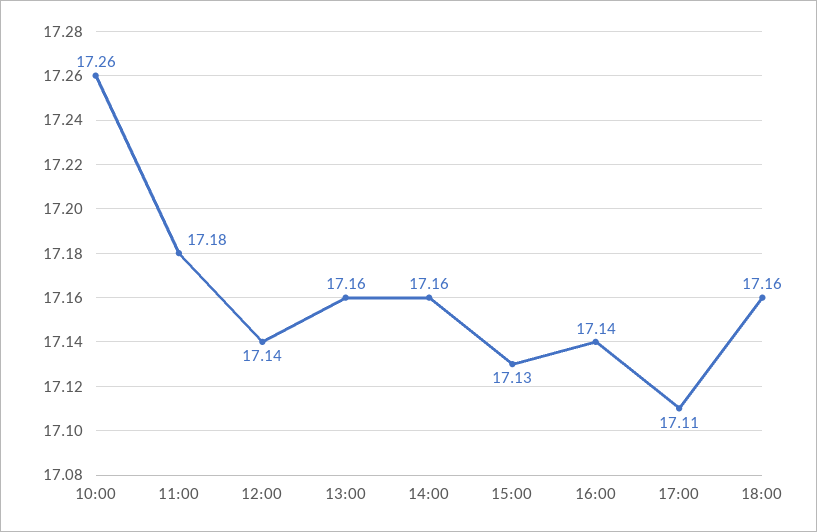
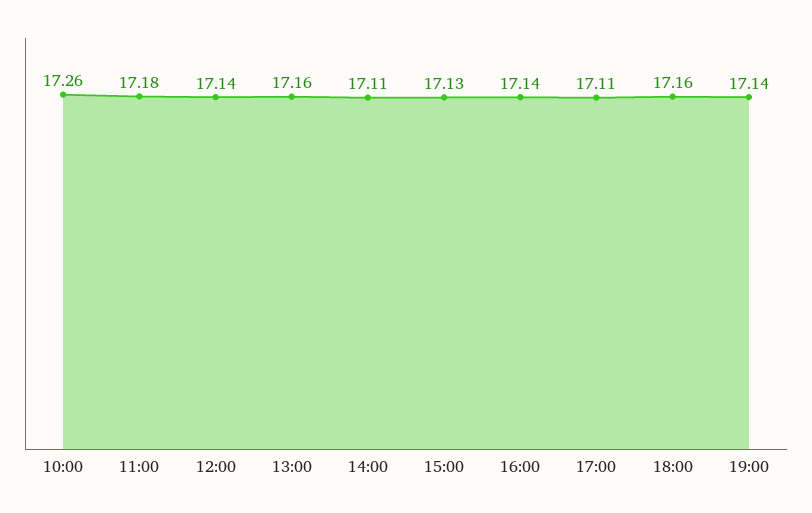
14:00: 17.16 -> 17.11
19:00: none -> 17.14

